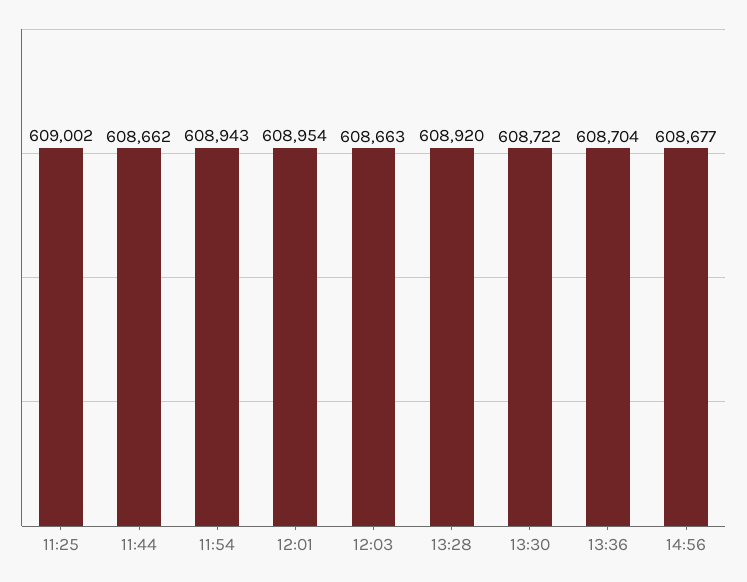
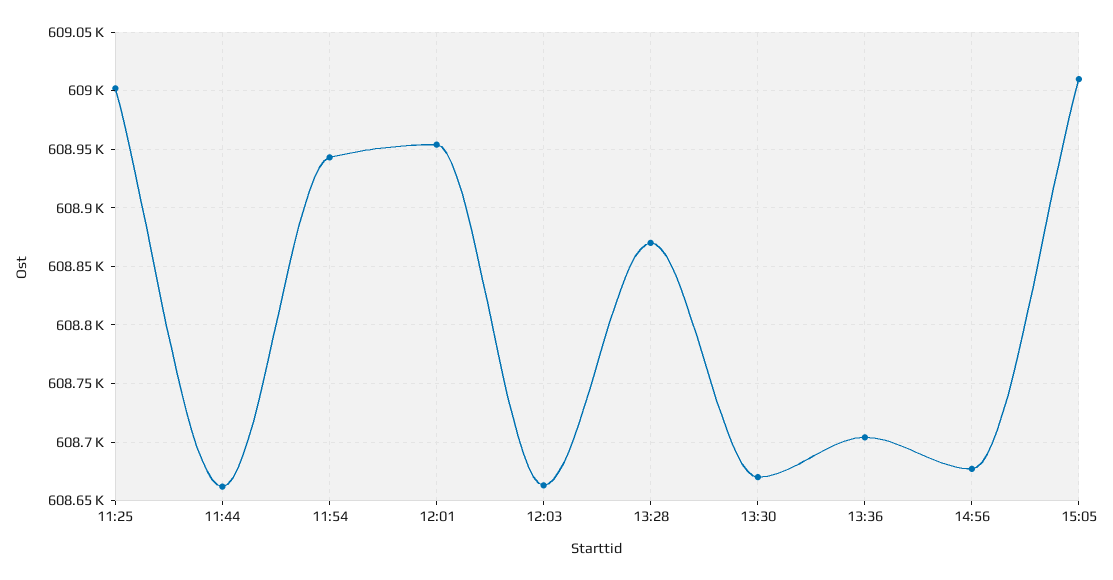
13:28: 608920 -> 608870
13:30: 608722 -> 608670
15:05: none -> 609010

